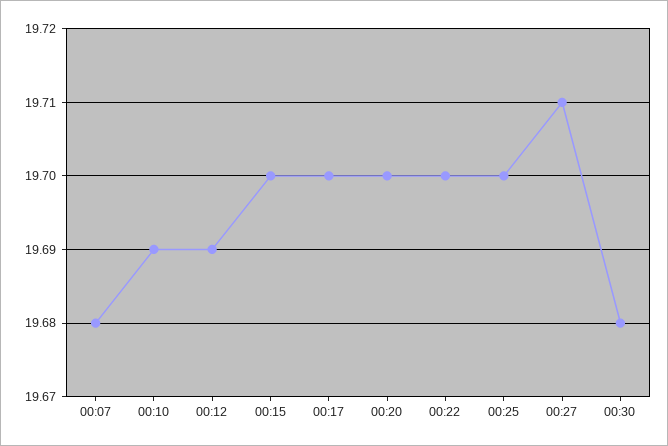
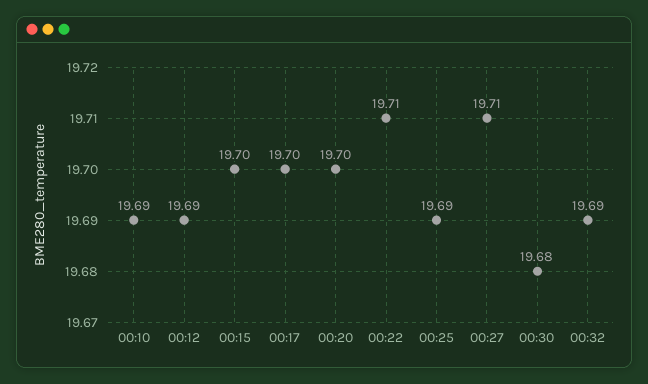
00:07: 19.68 -> none
00:22: 19.7 -> 19.71
00:25: 19.7 -> 19.69
00:32: none -> 19.69

